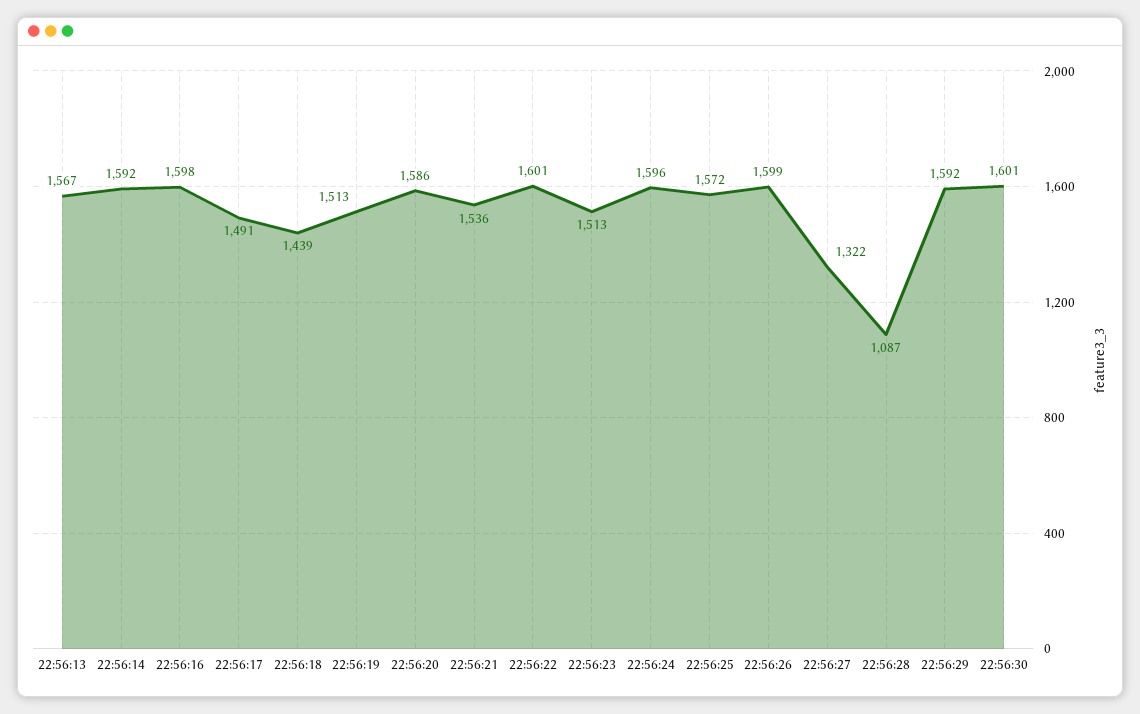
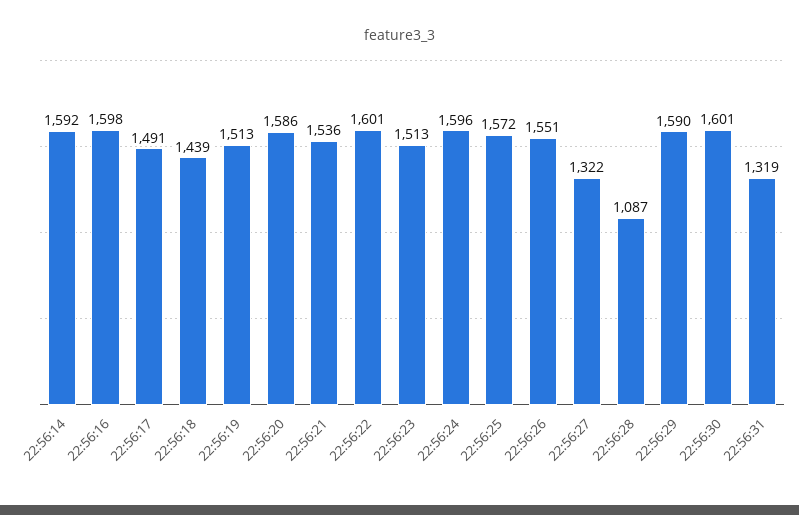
22:56:13: 1567 -> none
22:56:26: 1599 -> 1551
22:56:29: 1592 -> 1590
22:56:31: none -> 1319

